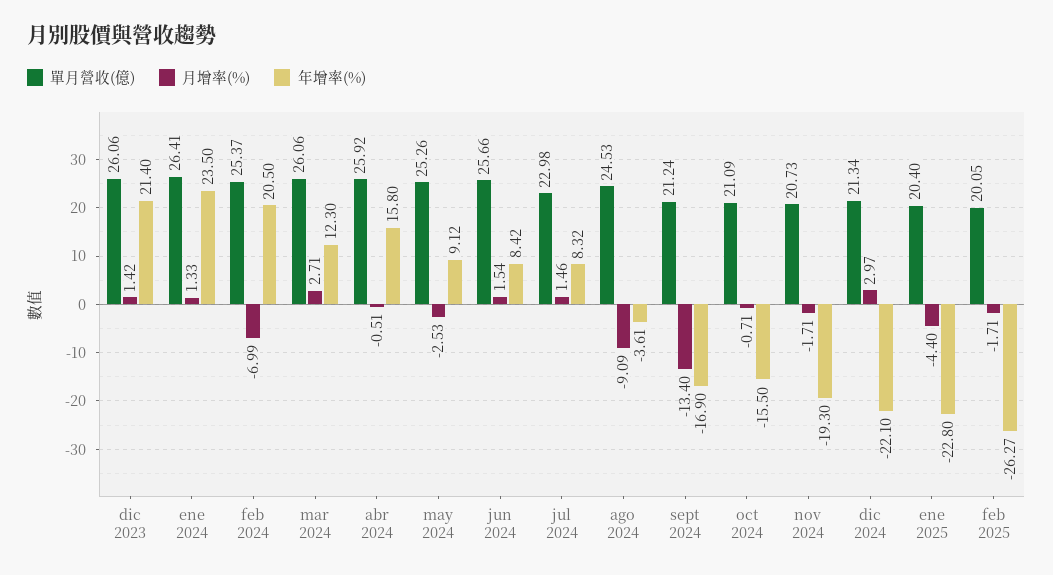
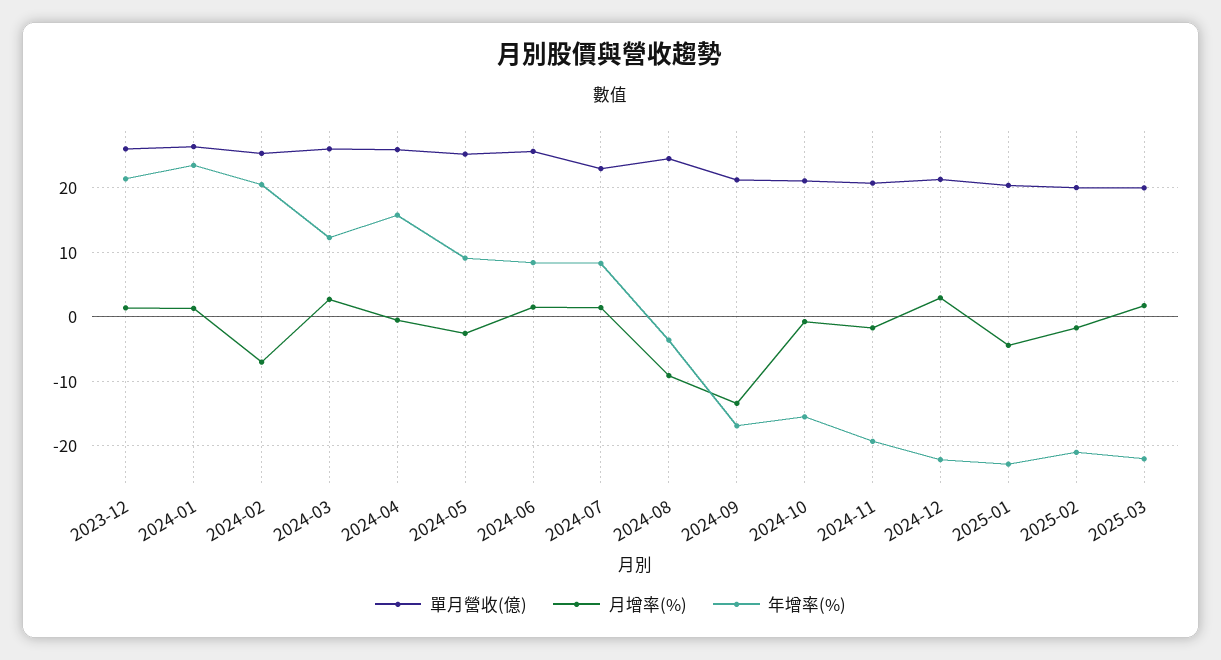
年增率(%), feb 2025: -26.27 -> -21
單月營收(億), 2025-03: none -> 20
月增率(%), 2025-03: none -> 2
年增率(%), 2025-03: none -> -22

